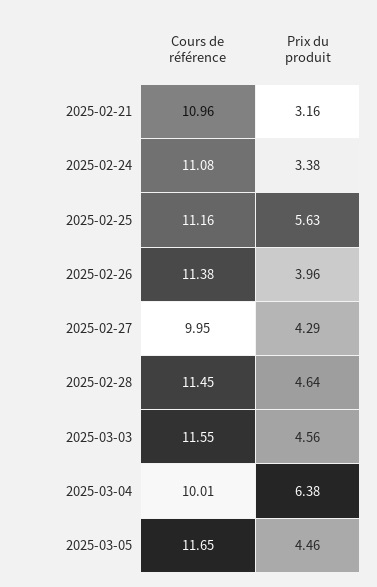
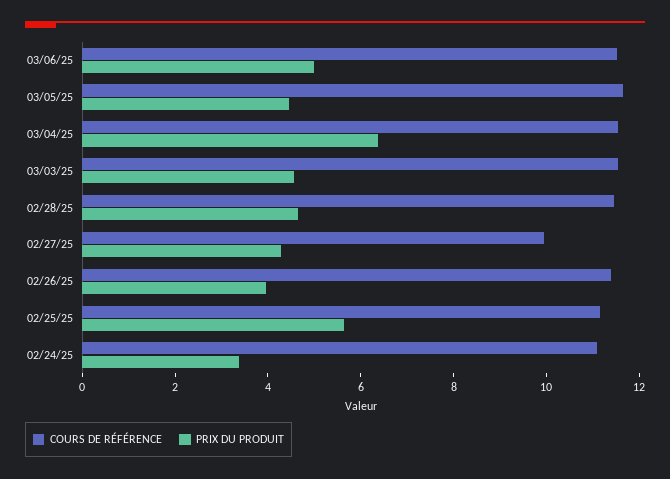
Cours de référence, 2025-02-21: 10.96 -> none
Prix du produit, 2025-02-21: 3.16 -> none
Cours de référence, 2025-03-04: 10.01 -> 11.5
Cours de référence, 03/06/25: none -> 11.5
Prix du produit, 03/06/25: none -> 5

